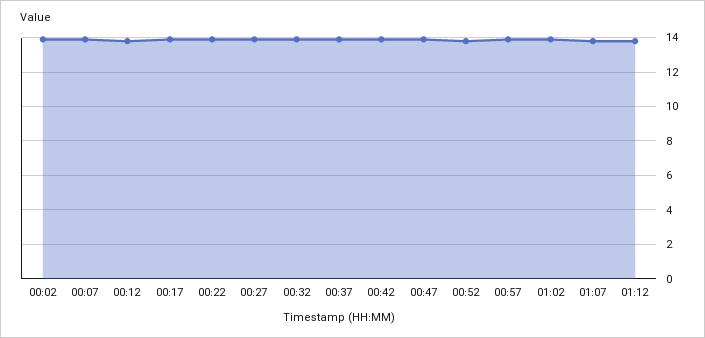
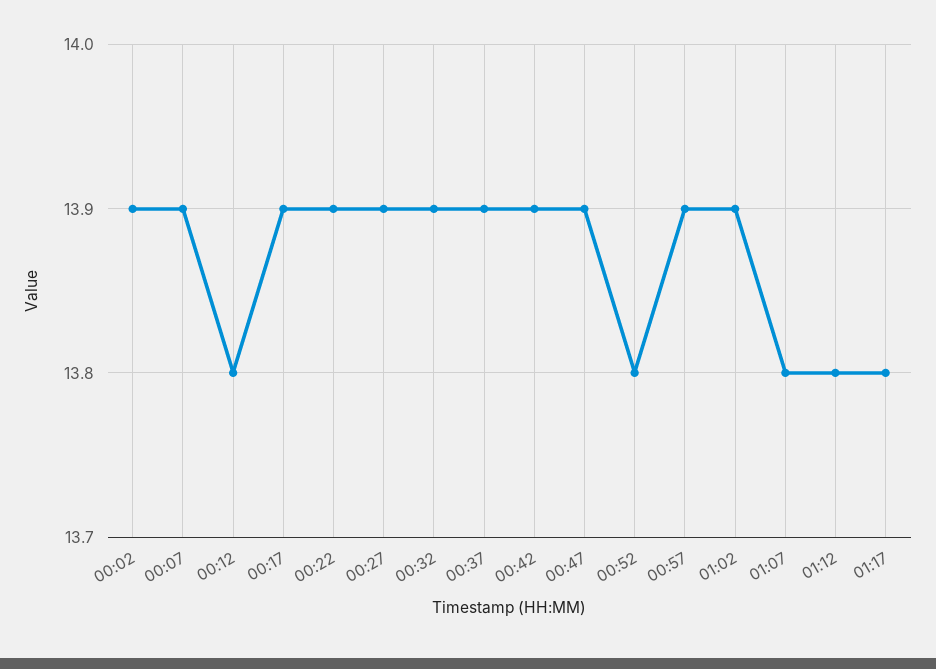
01:17: none -> 13.8

